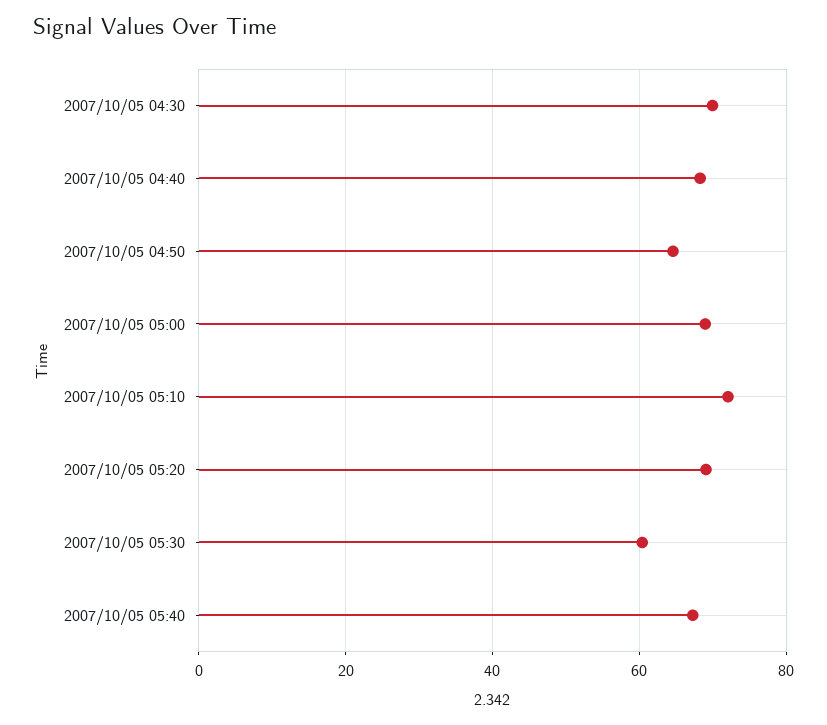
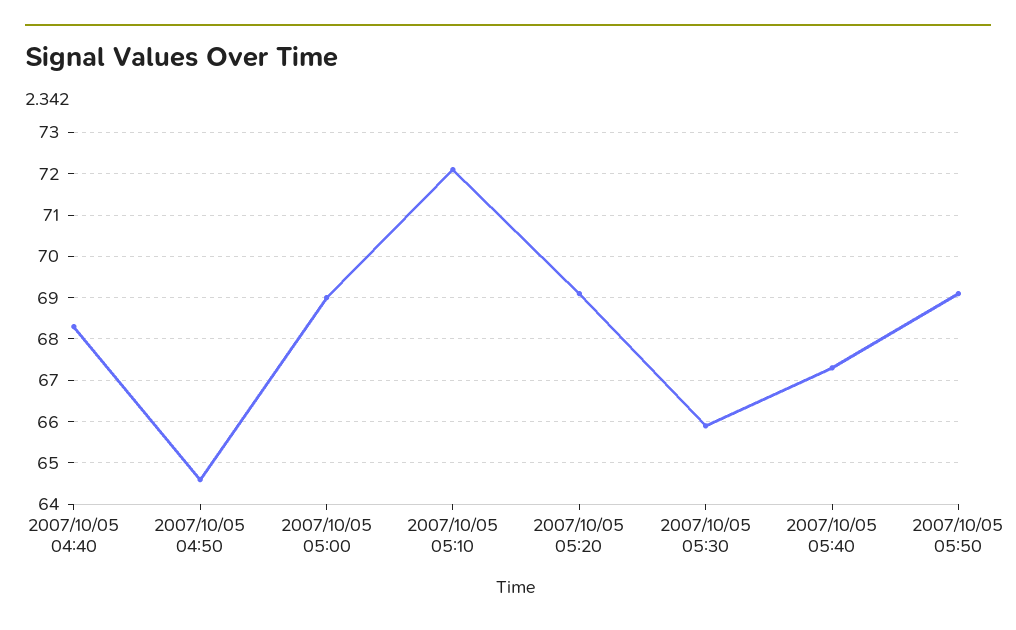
2007/10/05 04:30: 70 -> none
2007/10/05 05:30: 60 -> 66
2007/10/05 05:50: none -> 69

